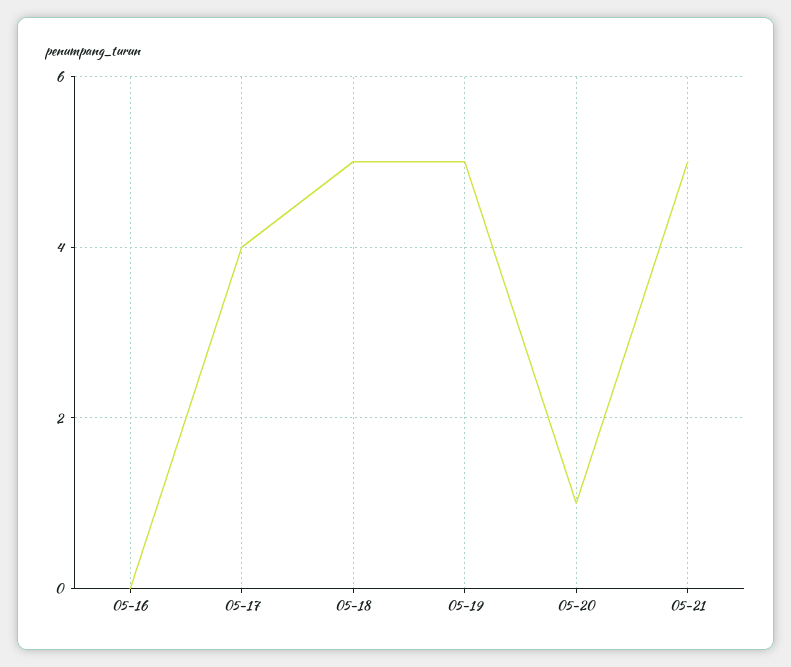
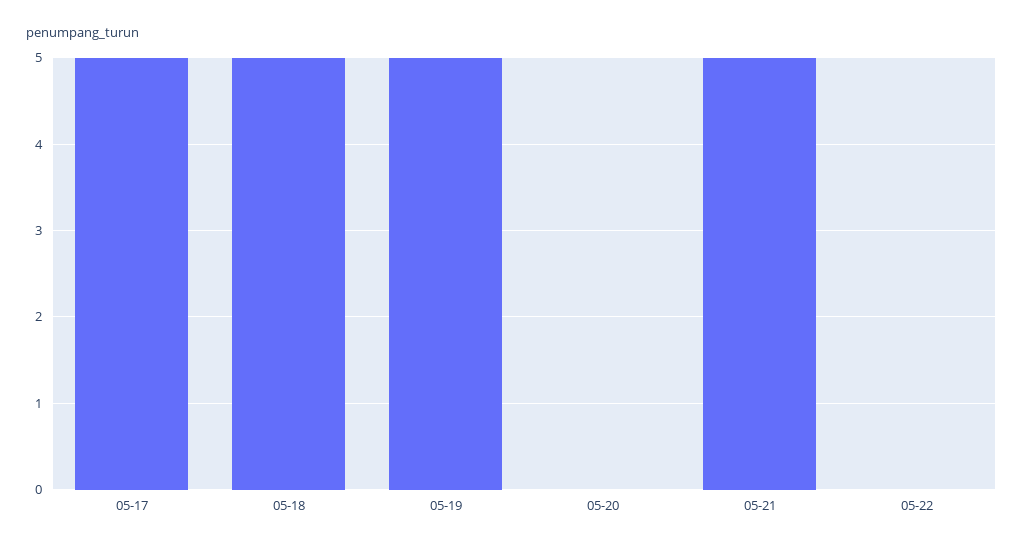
05-16: 0 -> none
05-17: 4 -> 5
05-20: 1 -> 0
05-22: none -> 0

